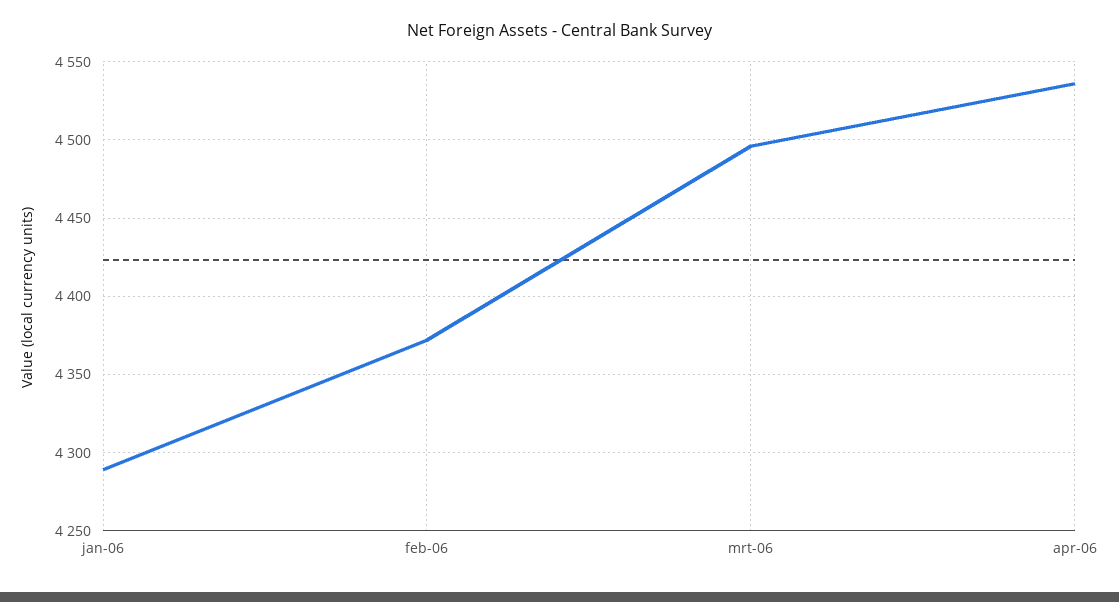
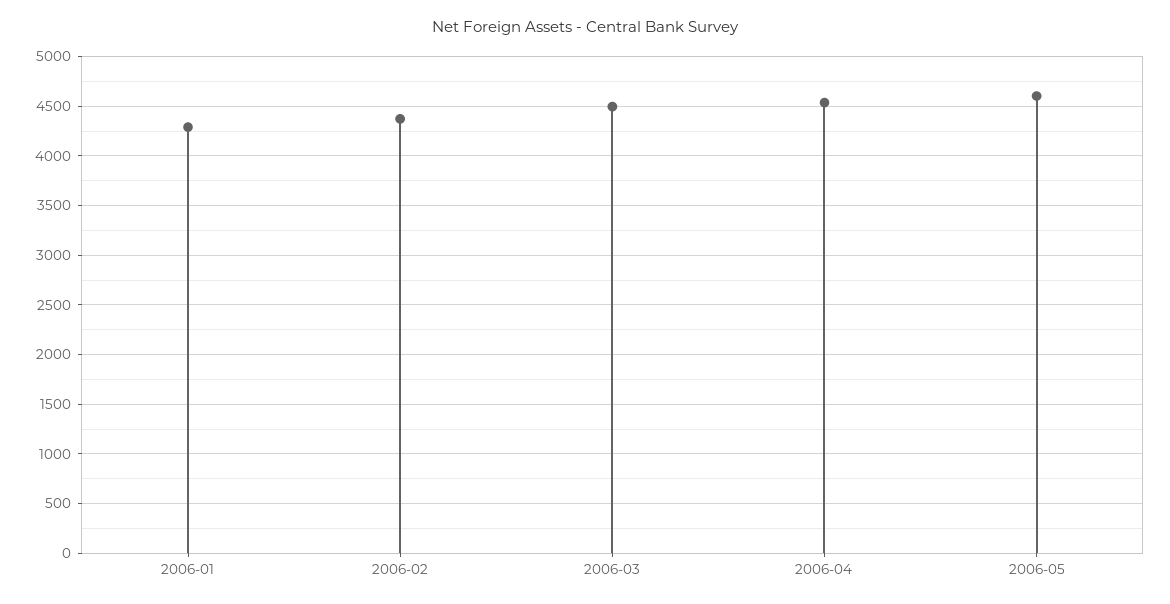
2006-05: none -> 4600

